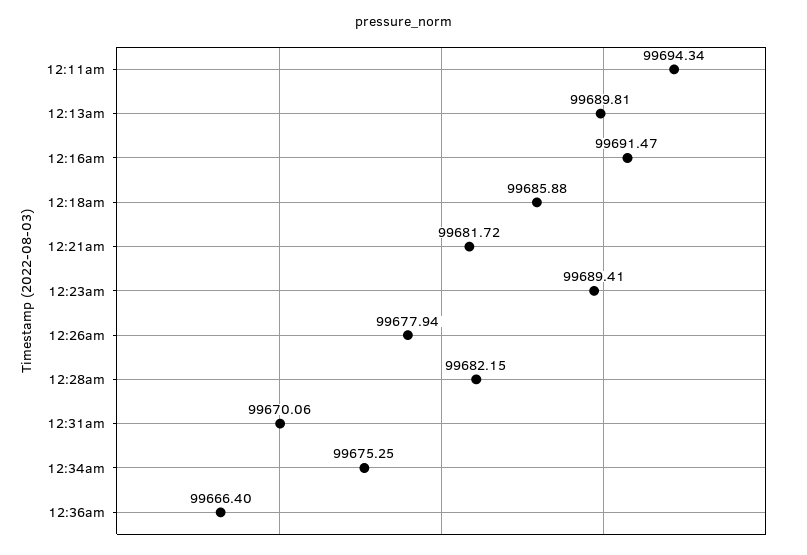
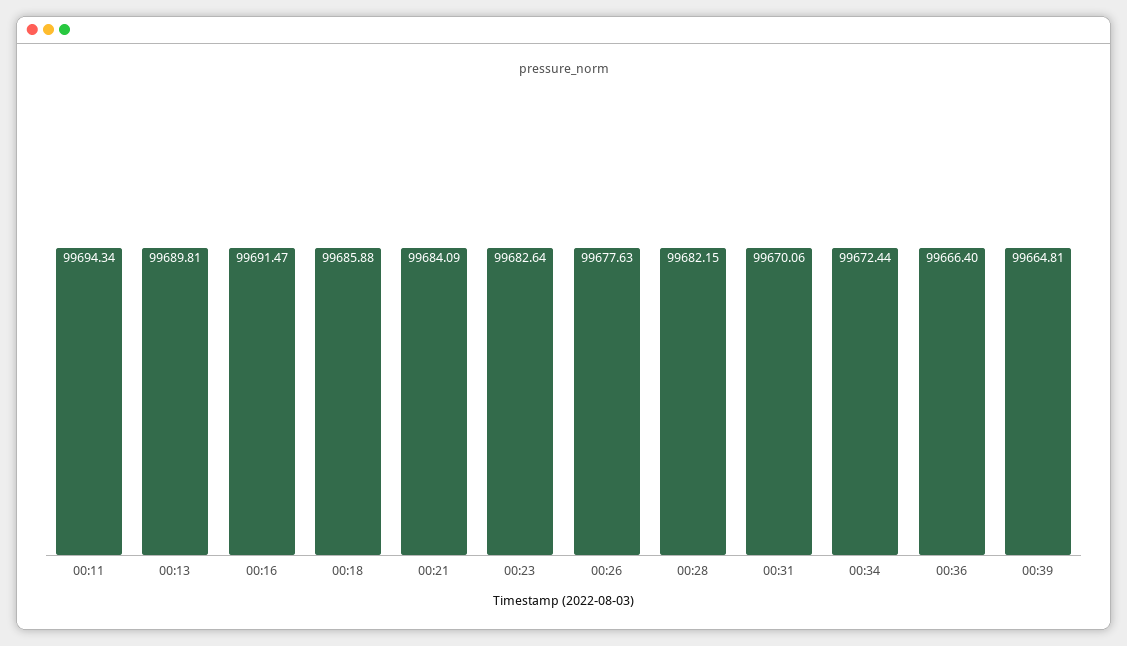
12:21am: 99681.72 -> 99684.09
12:23am: 99689.41 -> 99682.64
12:26am: 99677.94 -> 99677.63
12:34am: 99675.25 -> 99672.44
00:39: none -> 99664.81

